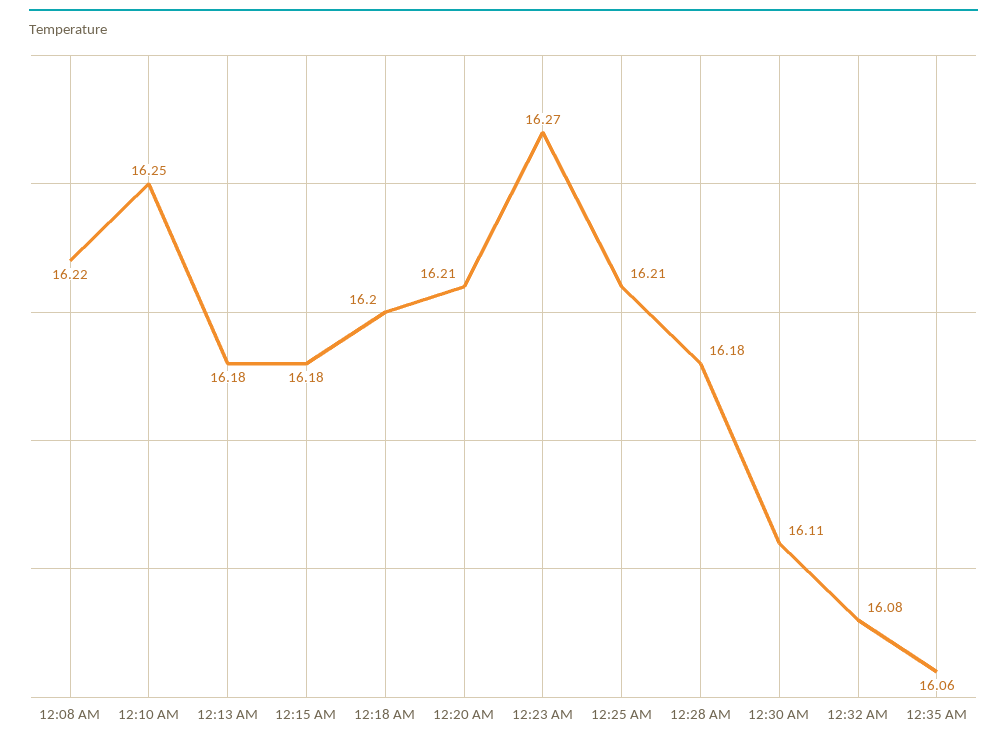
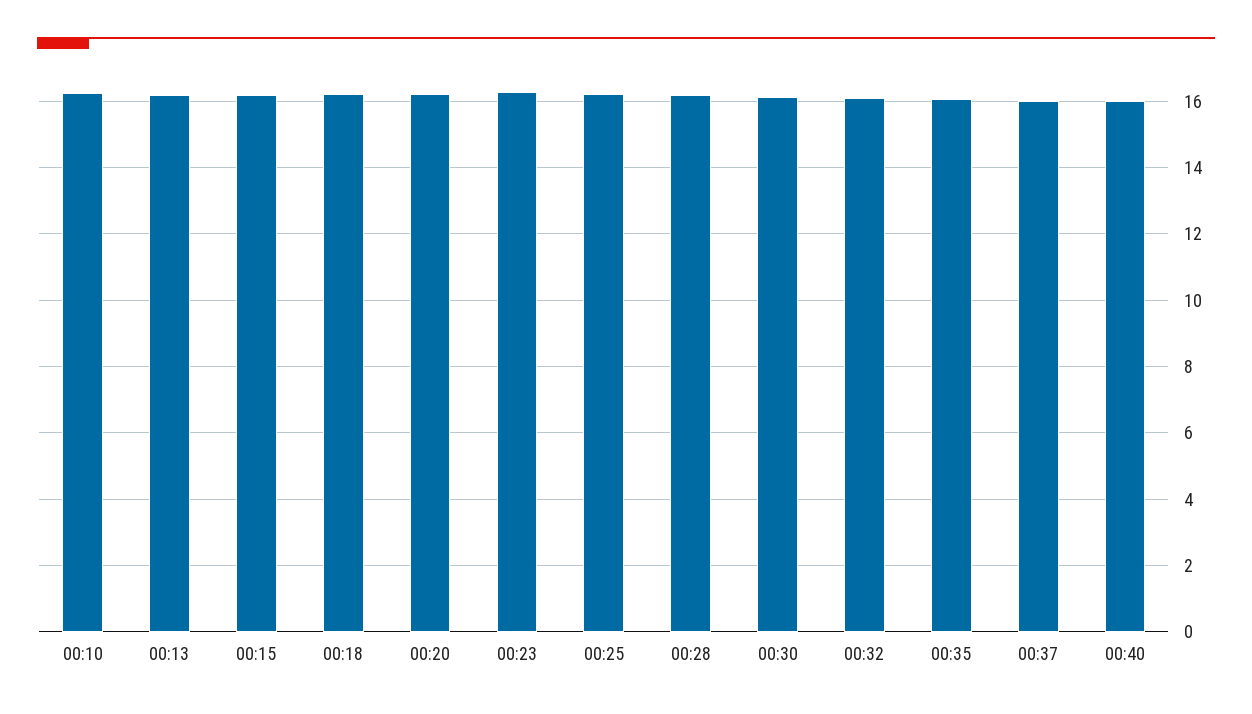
12:08 AM: 16.22 -> none
00:37: none -> 16
00:40: none -> 16

